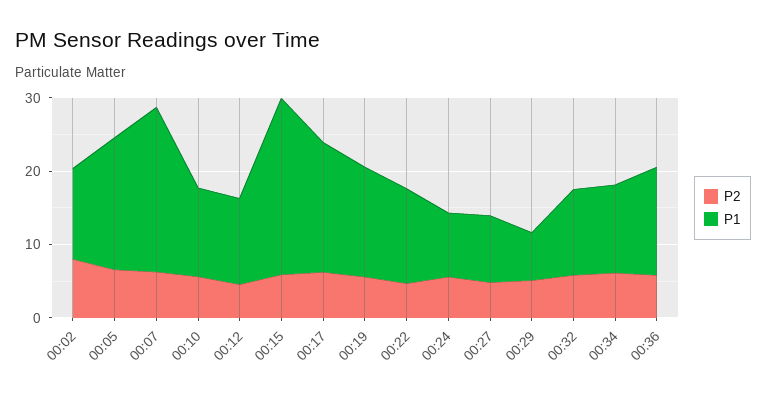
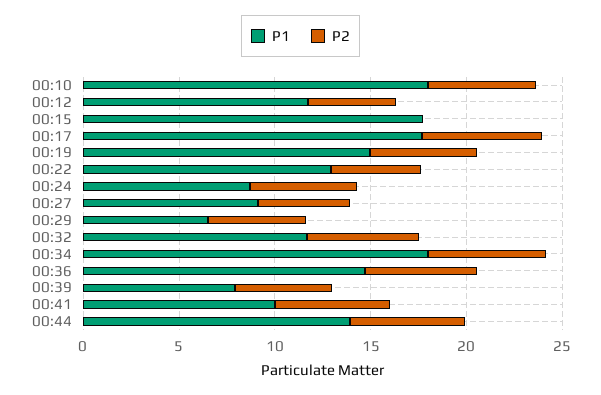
P2, 00:02: 8 -> none
P1, 00:02: 12 -> none
P2, 00:05: 6 -> none
P1, 00:05: 18 -> none
P2, 00:07: 6 -> none
P1, 00:07: 22 -> none
P1, 00:10: 12 -> 18
P2, 00:15: 6 -> 0
P1, 00:15: 24 -> 18
P1, 00:34: 12 -> 18
P1, 00:39: none -> 8
P2, 00:39: none -> 5
P1, 00:41: none -> 10
P2, 00:41: none -> 6
P1, 00:44: none -> 14
P2, 00:44: none -> 6

